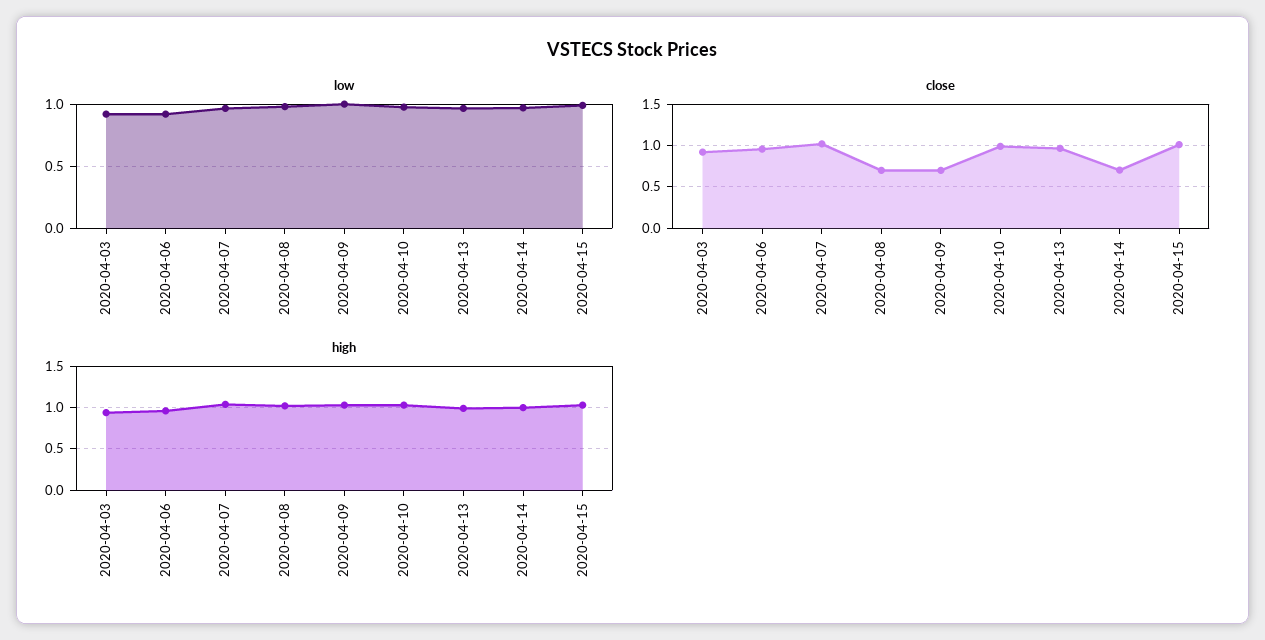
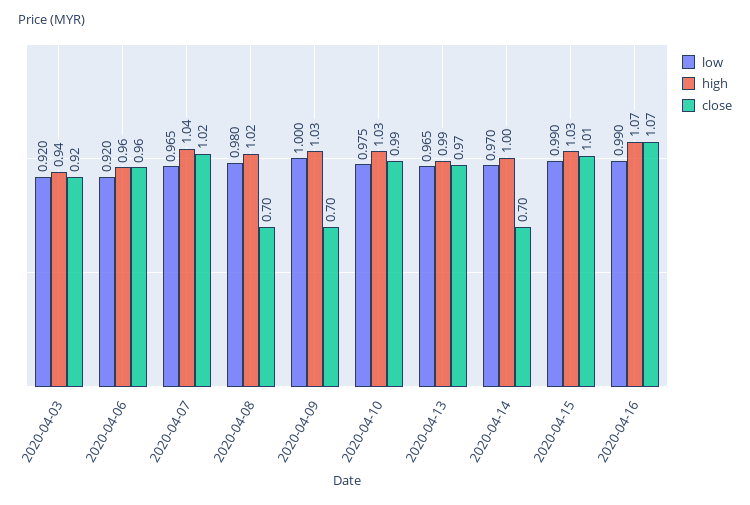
low, 2020-04-16: none -> 0.99
high, 2020-04-16: none -> 1.07
close, 2020-04-16: none -> 1.07

